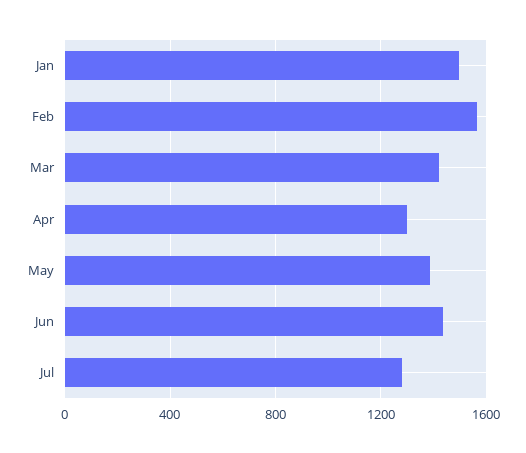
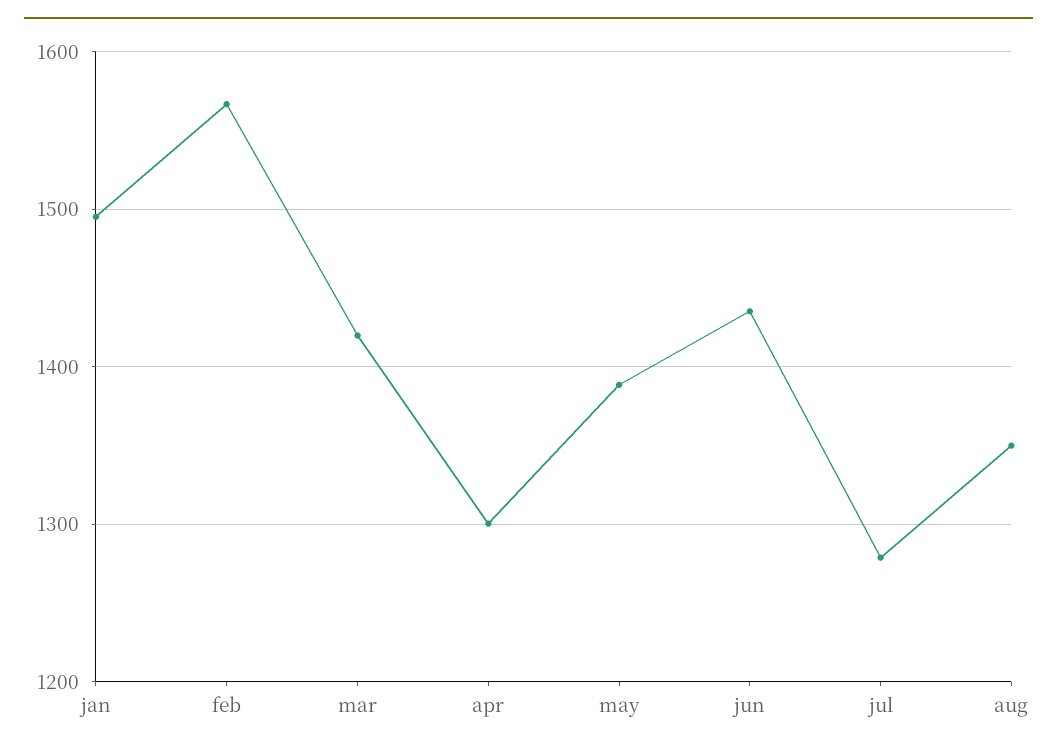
aug: none -> 1350

